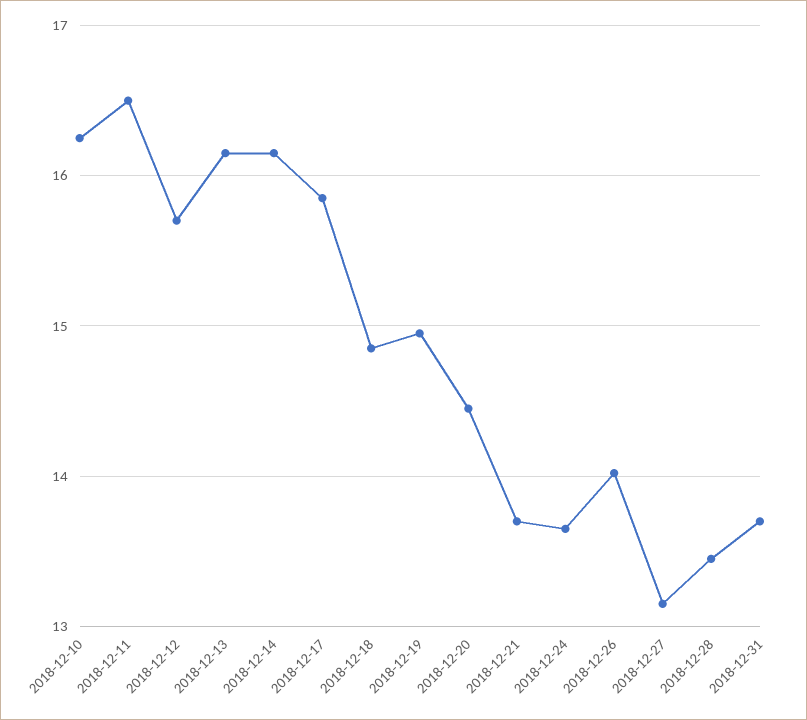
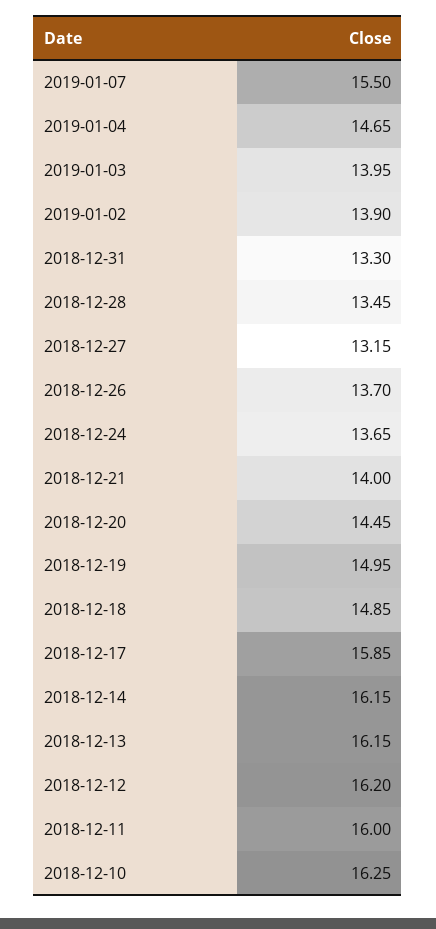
2018-12-11: 16.5 -> 16
2018-12-12: 15.7 -> 16.2
2018-12-21: 13.7 -> 14
2018-12-26: 14 -> 13.7
2018-12-31: 13.7 -> 13.3
2019-01-07: none -> 15.5
2019-01-04: none -> 14.65
2019-01-03: none -> 13.95
2019-01-02: none -> 13.9

